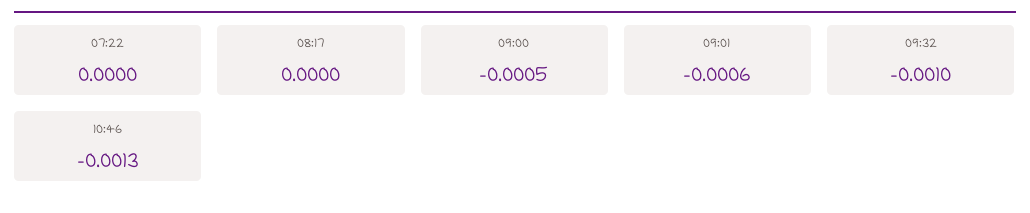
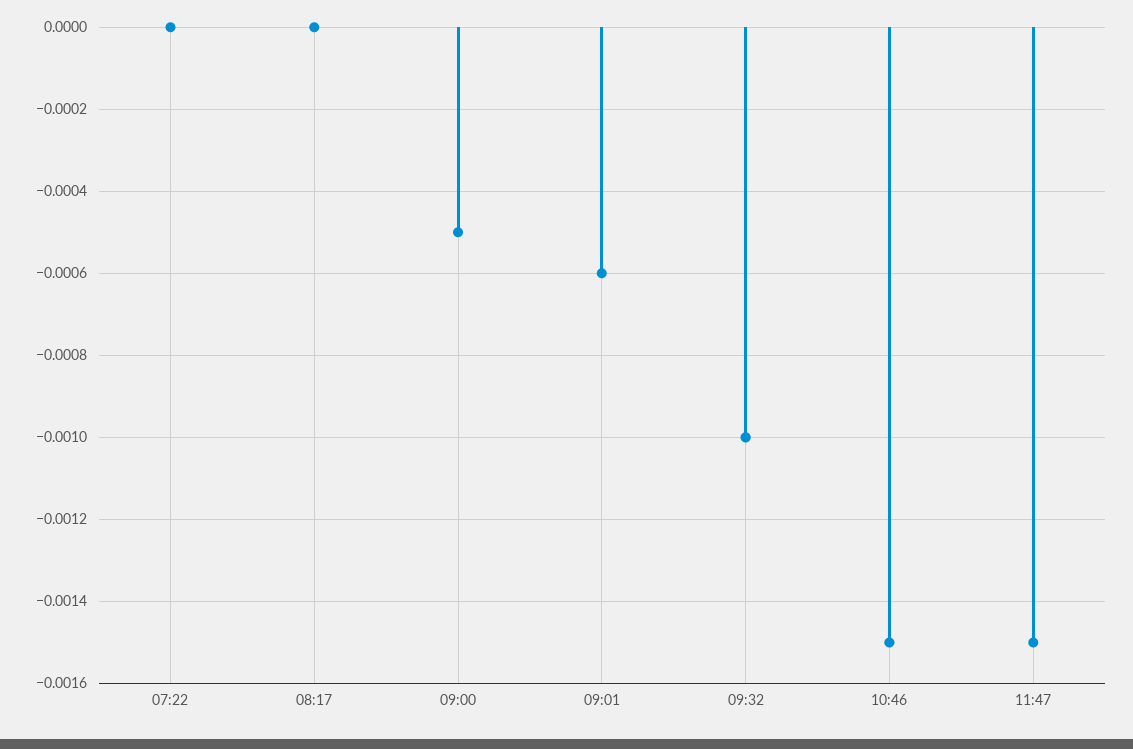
10:46: -0.0013 -> -0.0015
11:47: none -> -0.0015

